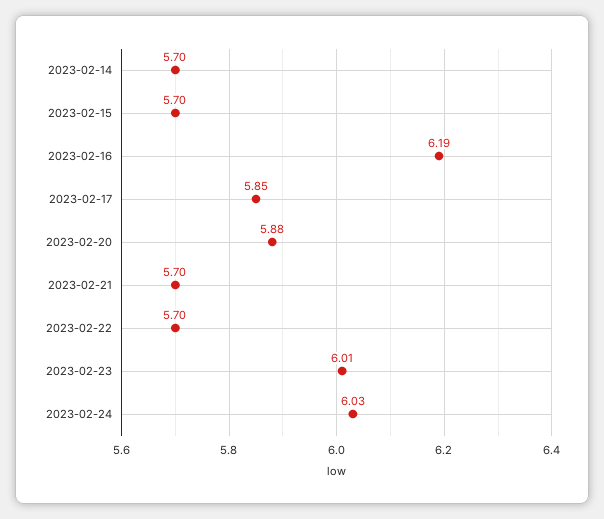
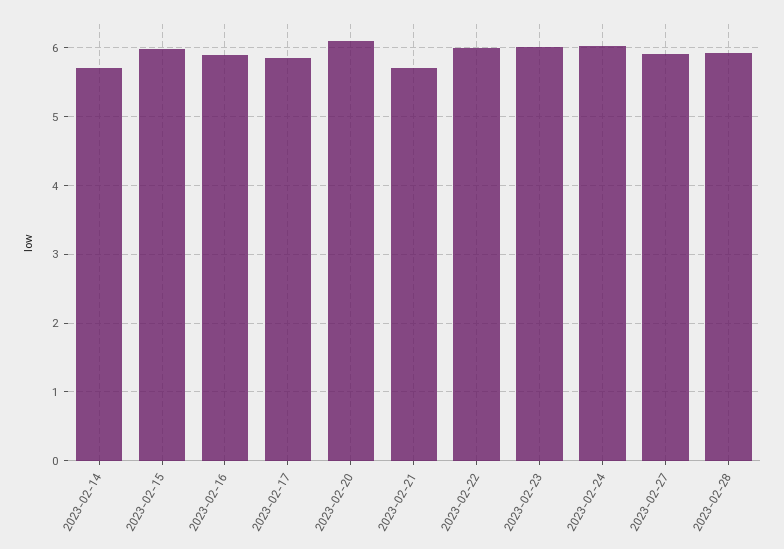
2023-02-15: 5.7 -> 6
2023-02-16: 6.19 -> 5.9
2023-02-20: 5.88 -> 6.1
2023-02-22: 5.7 -> 6
2023-02-27: none -> 5.9
2023-02-28: none -> 5.9

